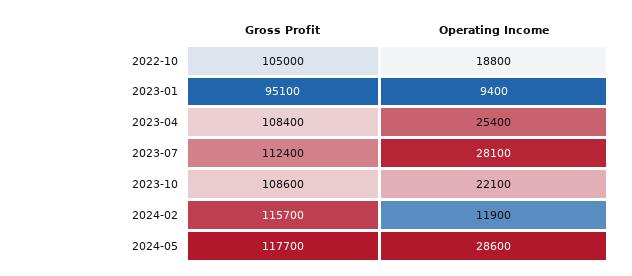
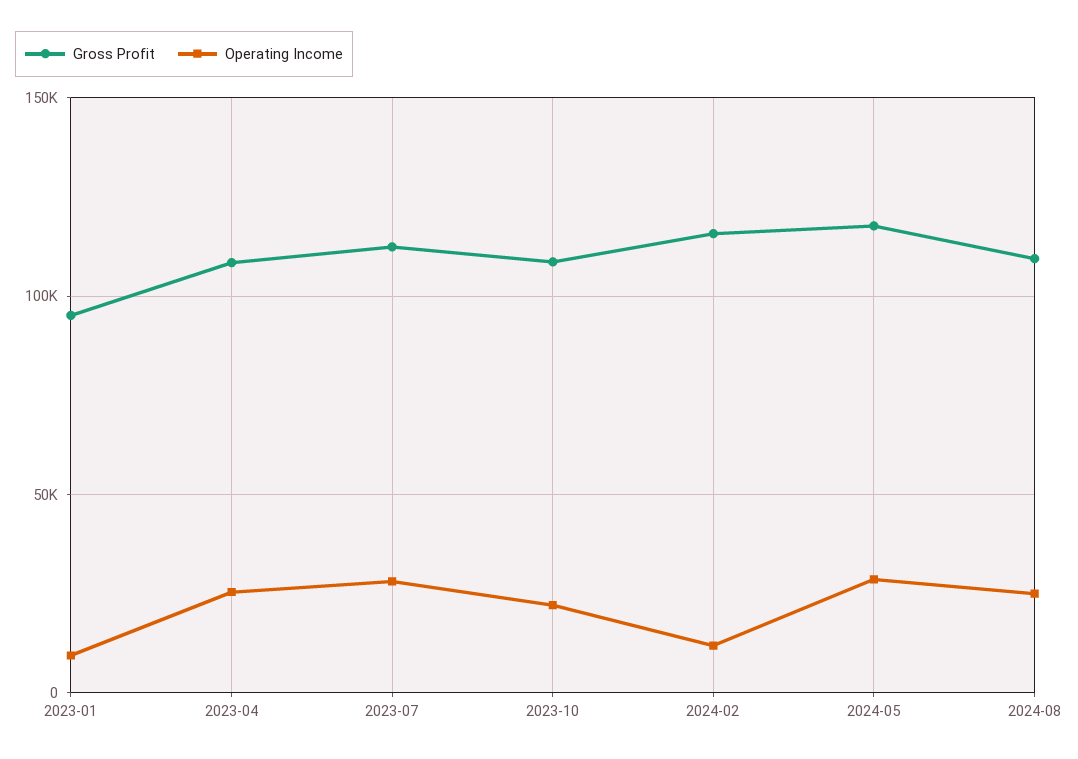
Gross Profit, 2022-10: 105000 -> none
Operating Income, 2022-10: 18800 -> none
Gross Profit, 2024-08: none -> 110000
Operating Income, 2024-08: none -> 25000

